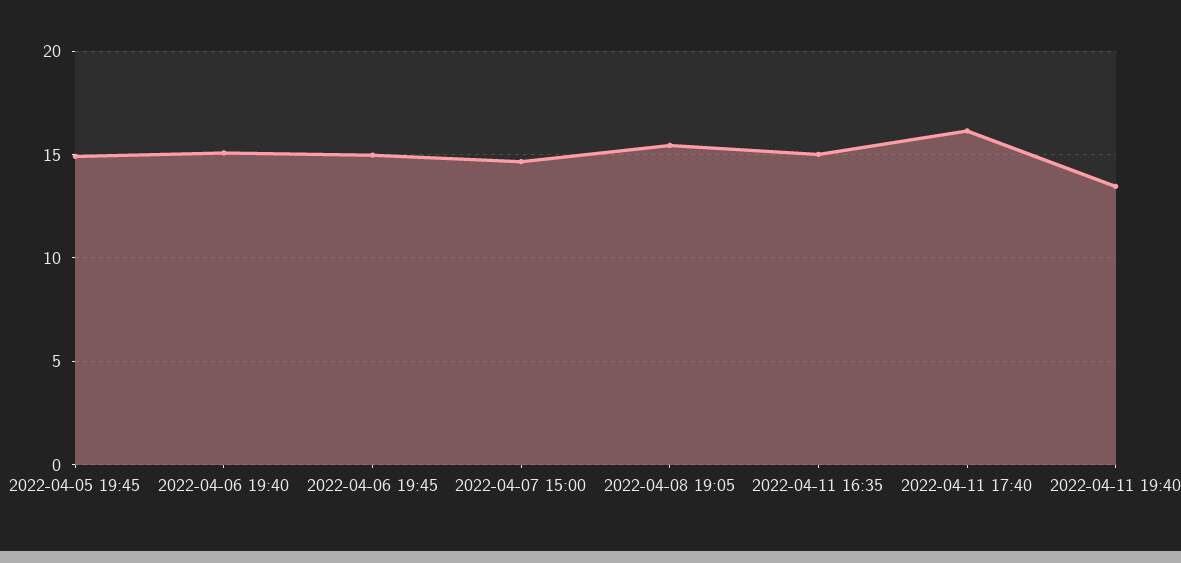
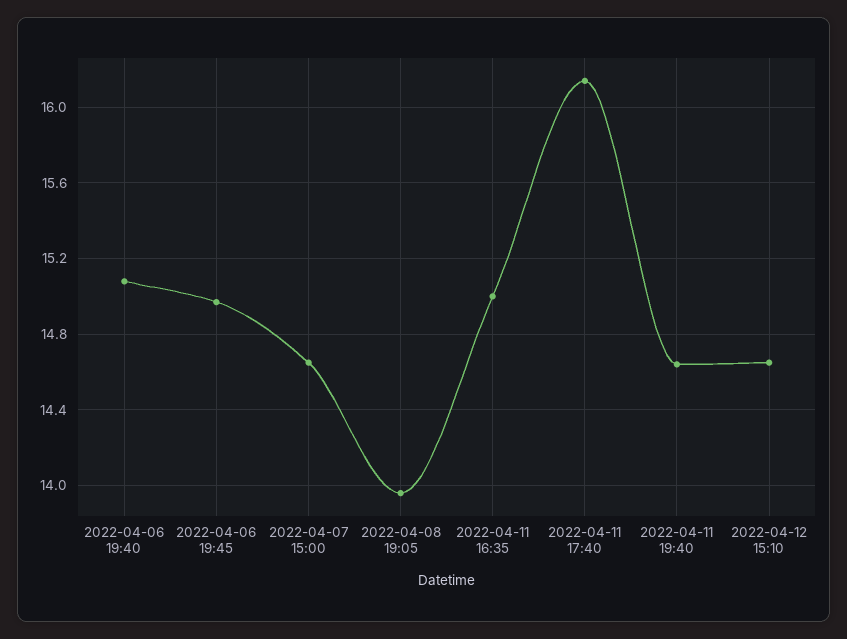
2022-04-05 19:45: 15 -> none
2022-04-08 19:05: 15.5 -> 13.95
2022-04-11 19:40: 13.5 -> 14.65
2022-04-12 15:10: none -> 14.65

